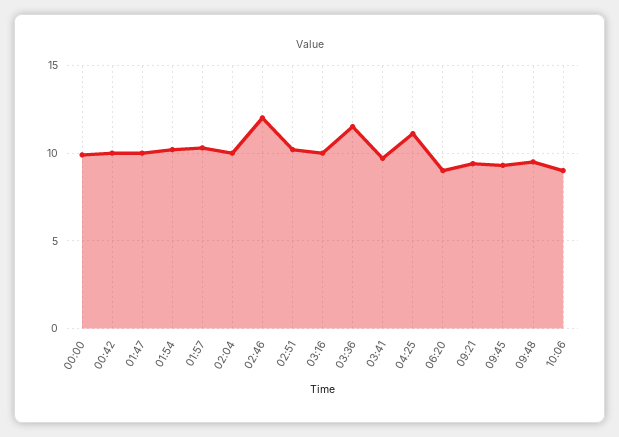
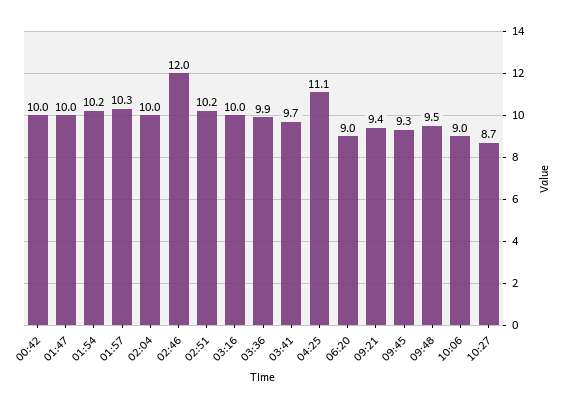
00:00: 10 -> none
03:36: 11.5 -> 9.9
10:27: none -> 8.7

